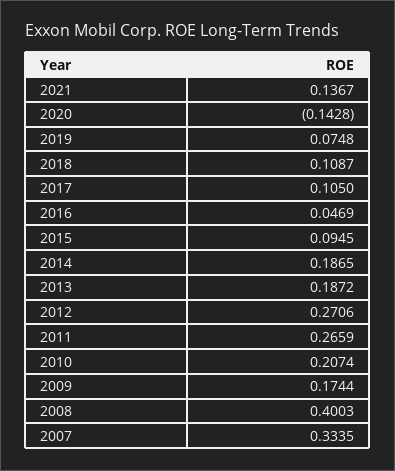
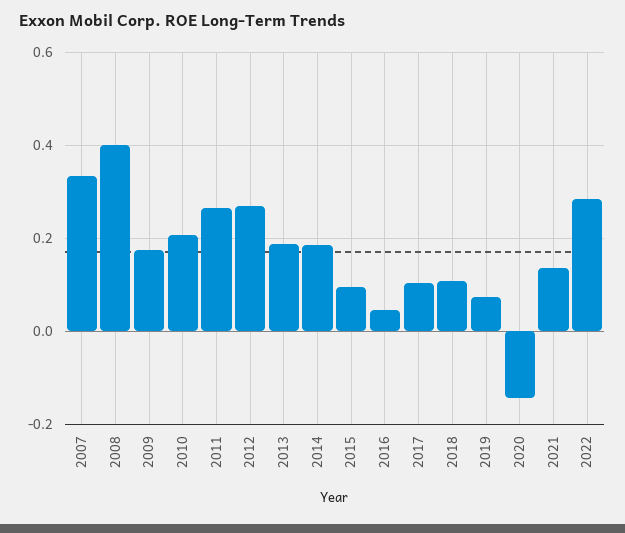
2022: none -> 0.28

